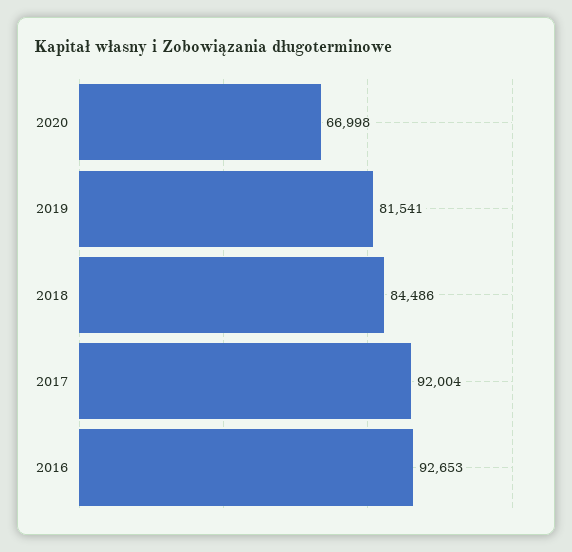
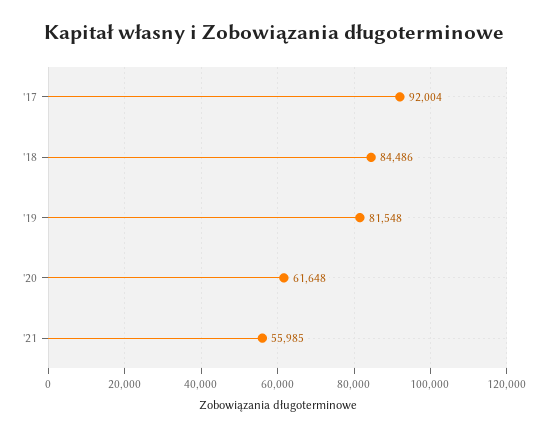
2020: 66998 -> 61648
2019: 81541 -> 81548
2016: 92653 -> none
'21: none -> 55985

